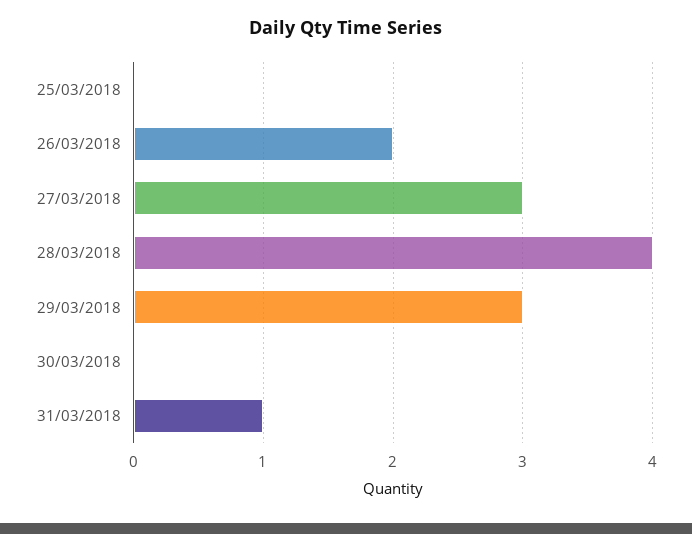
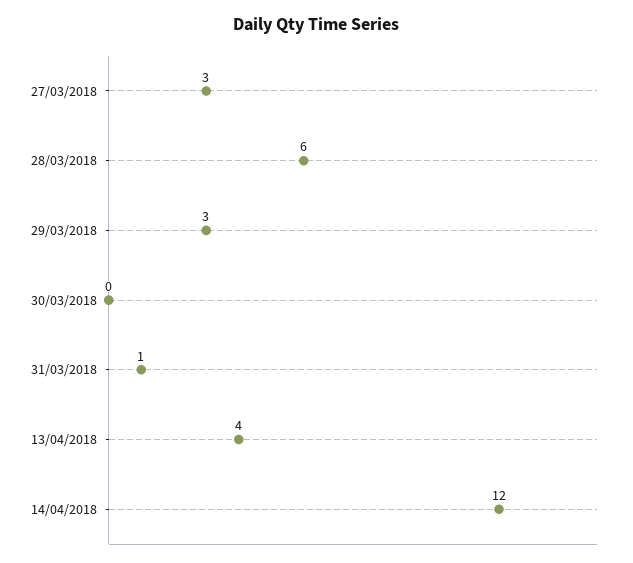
25/03/2018: 0 -> none
26/03/2018: 2 -> none
28/03/2018: 4 -> 6
13/04/2018: none -> 4
14/04/2018: none -> 12

